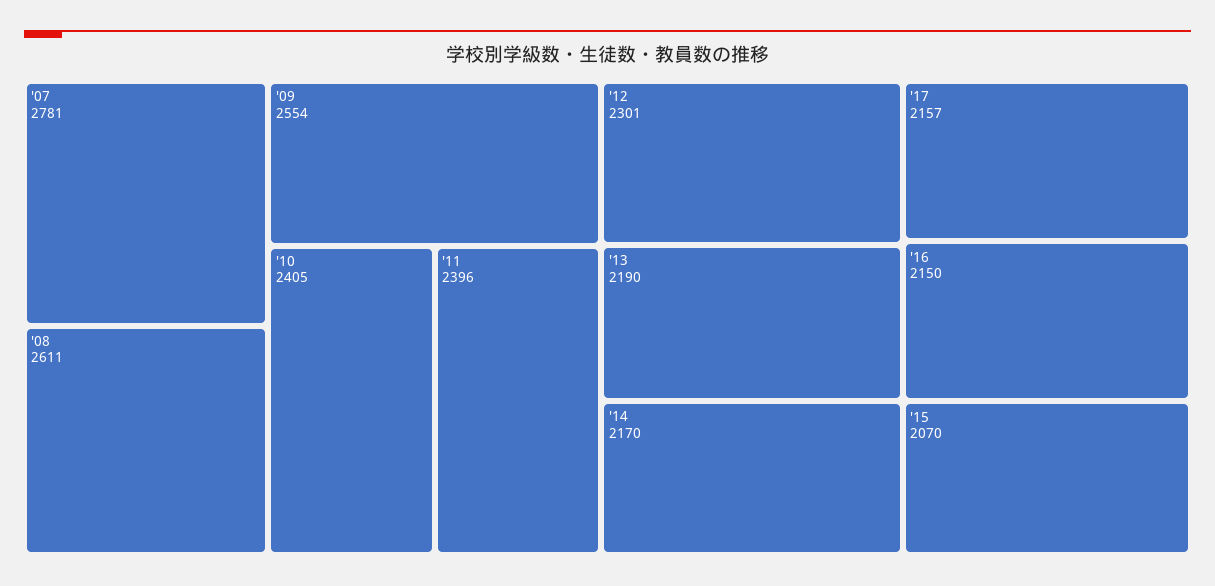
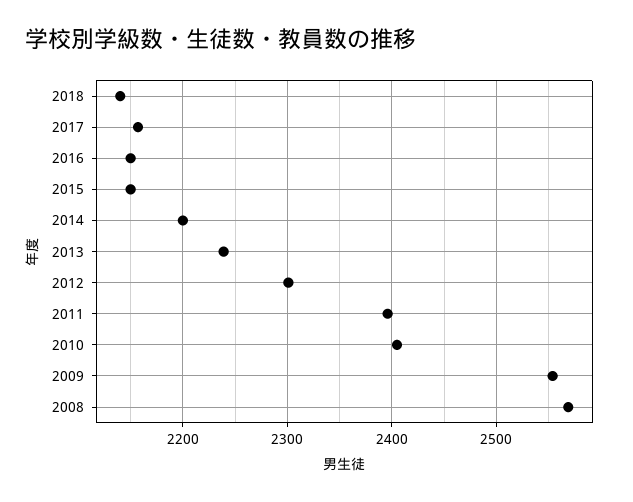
'07: 2781 -> none
'08: 2611 -> 2570
'13: 2190 -> 2240
'14: 2170 -> 2200
'15: 2070 -> 2150
2018: none -> 2140

